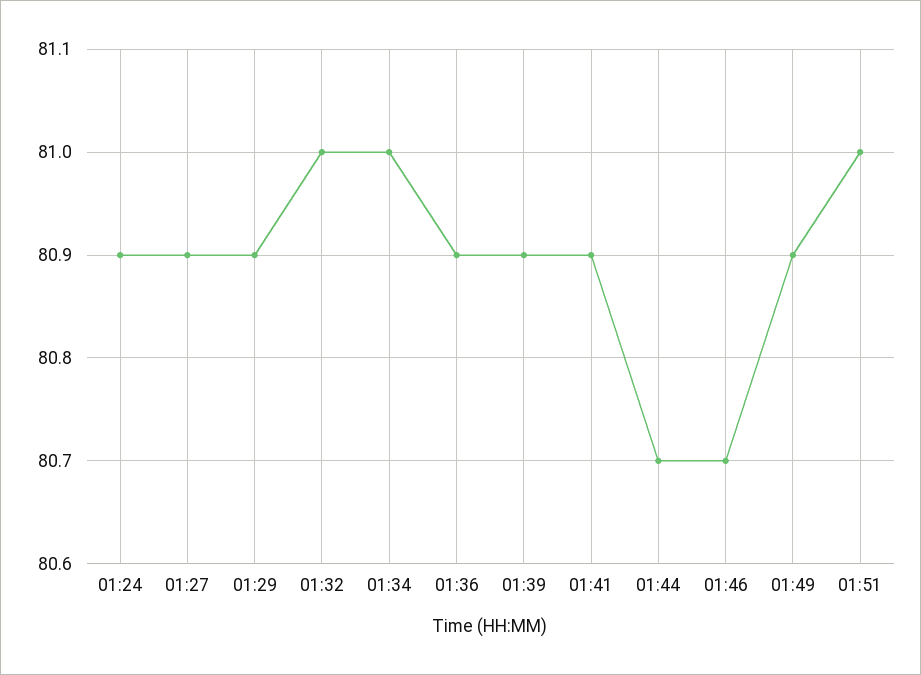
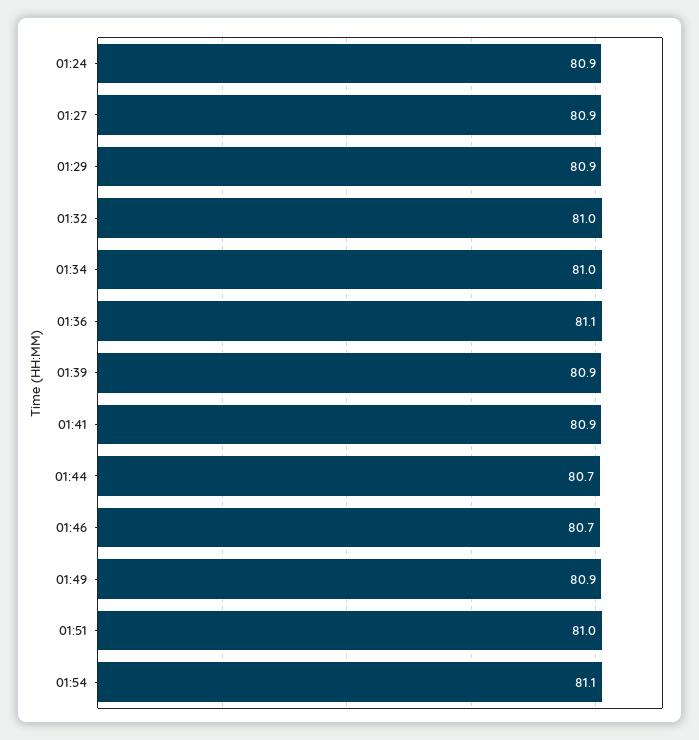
01:36: 80.9 -> 81.1
01:54: none -> 81.1

